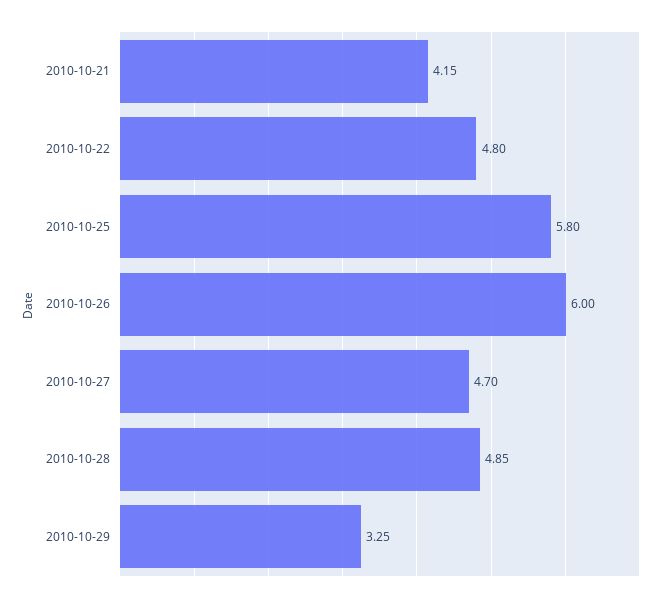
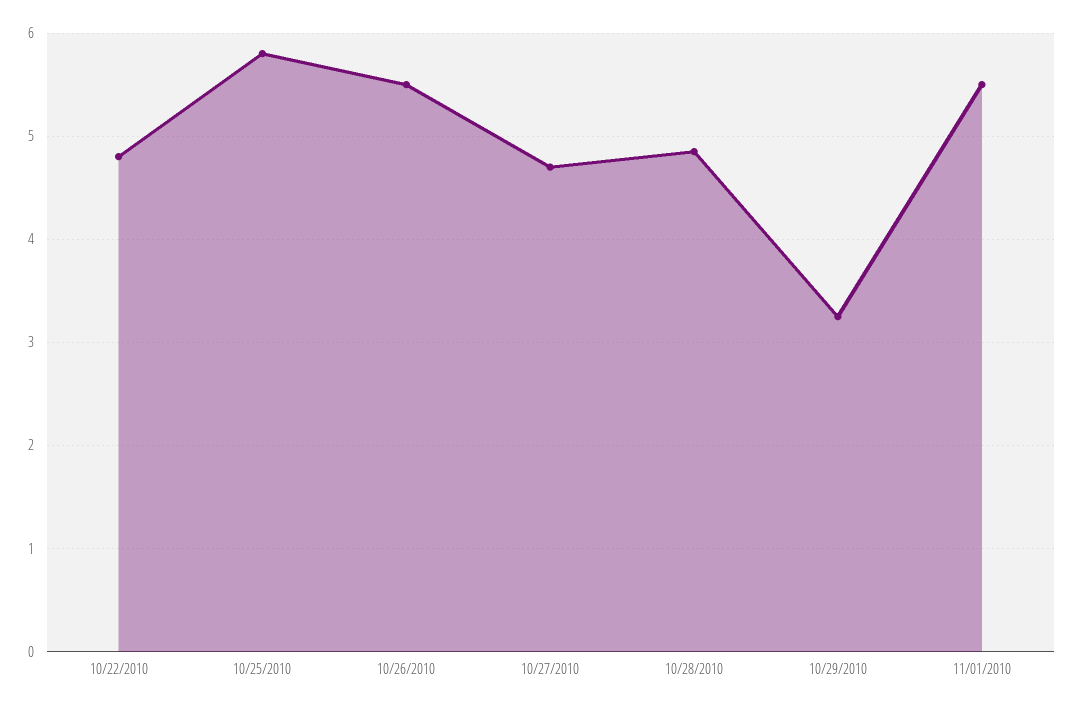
2010-10-21: 4.15 -> none
2010-10-26: 6 -> 5.5
11/01/2010: none -> 5.5

